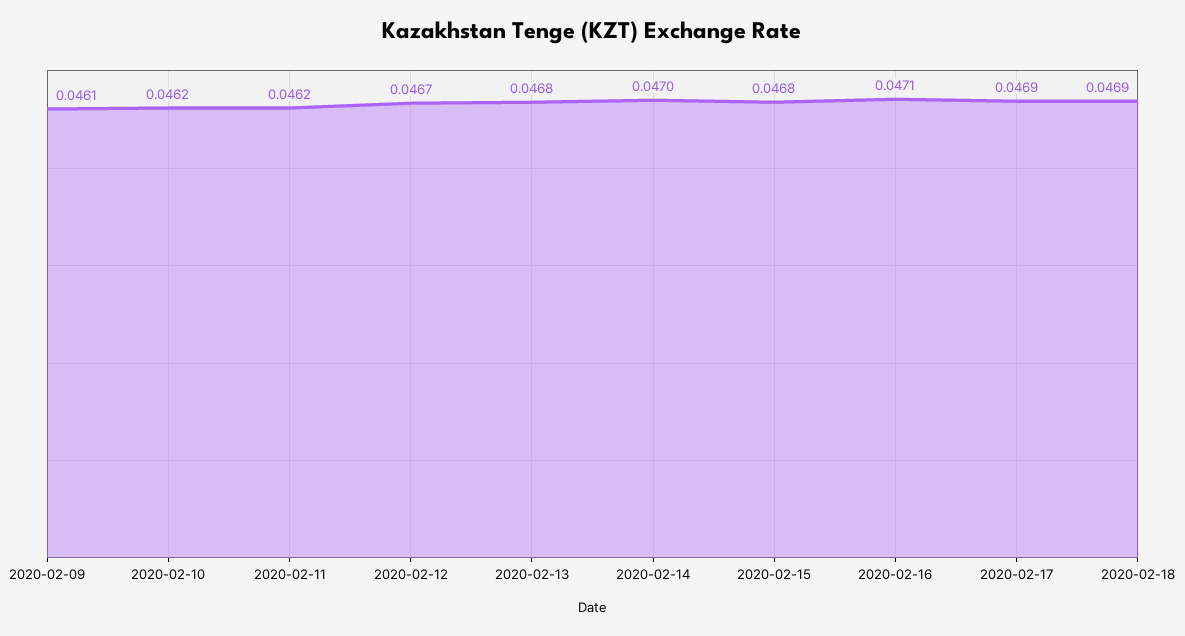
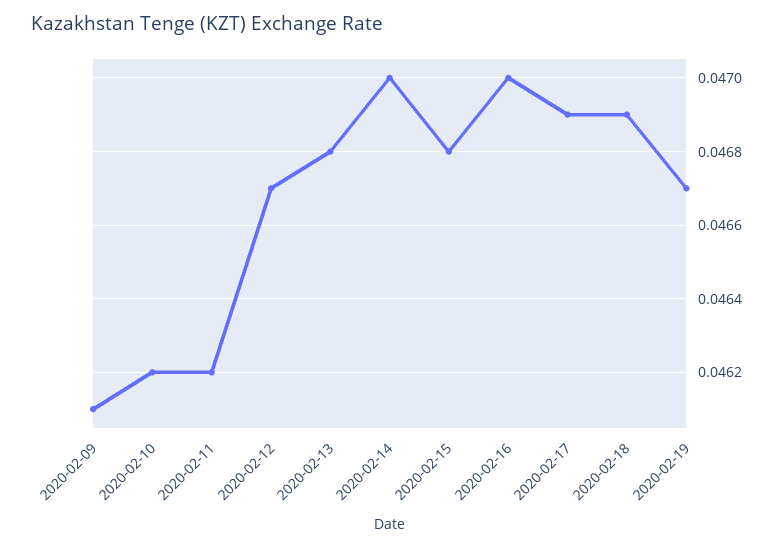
2020-02-16: 0.0471 -> 0.047
2020-02-19: none -> 0.0467

